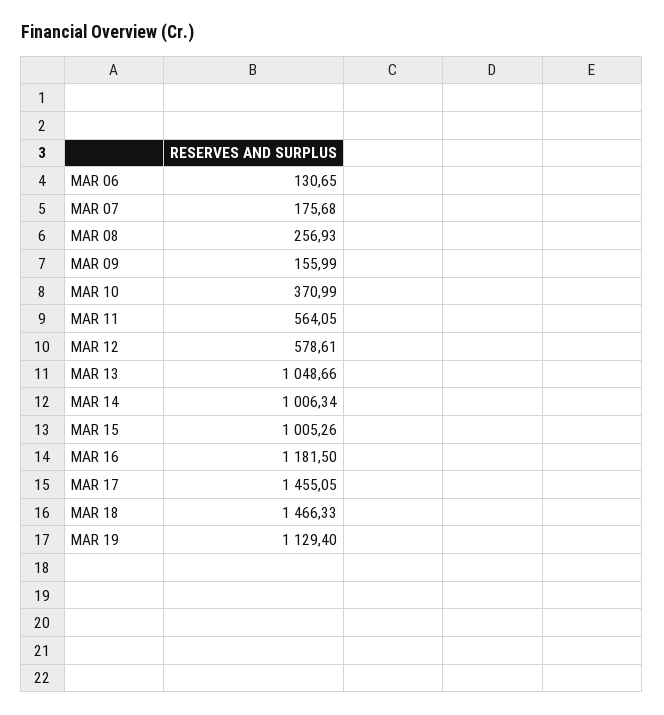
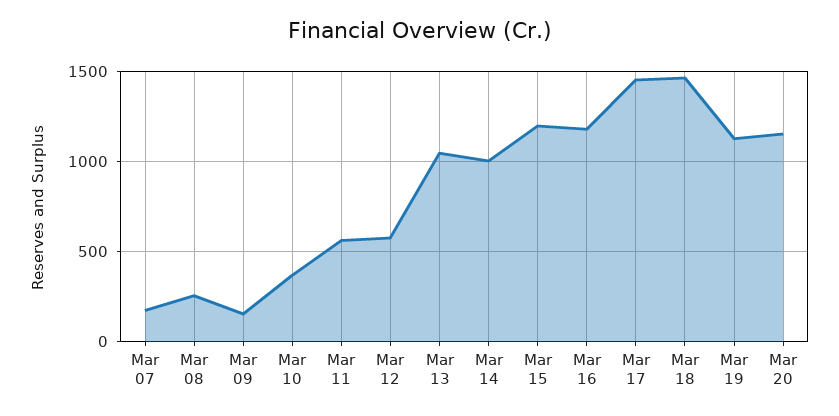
MAR 06: 130.65 -> none
MAR 15: 1005.26 -> 1200
Mar 20: none -> 1150

